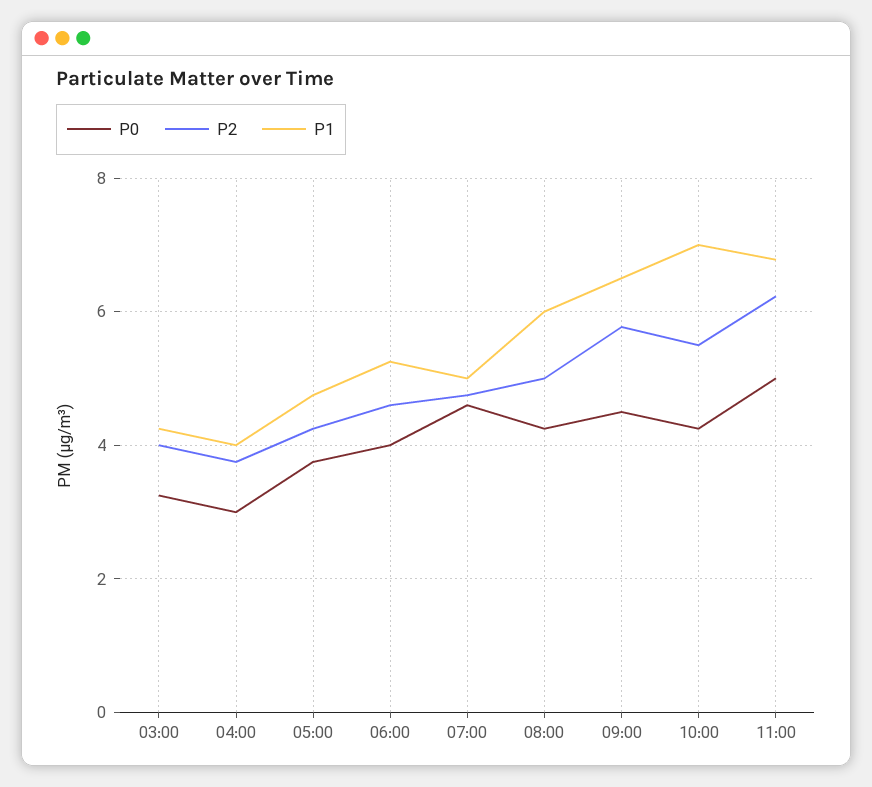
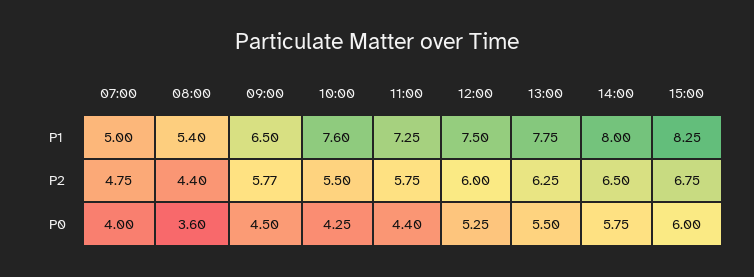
P0, 03:00: 3.2 -> none
P2, 03:00: 4 -> none
P1, 03:00: 4.2 -> none
P0, 04:00: 3 -> none
P2, 04:00: 3.8 -> none
P1, 04:00: 4 -> none
P0, 05:00: 3.8 -> none
P2, 05:00: 4.2 -> none
P1, 05:00: 4.8 -> none
P0, 06:00: 4 -> none
P2, 06:00: 4.6 -> none
P1, 06:00: 5.2 -> none
P0, 07:00: 4.6 -> 4
P0, 08:00: 4.2 -> 3.6
P2, 08:00: 5 -> 4.4
P1, 08:00: 6 -> 5.4
P1, 10:00: 7 -> 7.6
P0, 11:00: 5 -> 4.4
P2, 11:00: 6.2 -> 5.75
P1, 11:00: 6.8 -> 7.25
P1, 12:00: none -> 7.5
P1, 13:00: none -> 7.75
P1, 14:00: none -> 8
P1, 15:00: none -> 8.25
P2, 12:00: none -> 6
P2, 13:00: none -> 6.25
P2, 14:00: none -> 6.5
P2, 15:00: none -> 6.75
P0, 12:00: none -> 5.25
P0, 13:00: none -> 5.5
P0, 14:00: none -> 5.75
P0, 15:00: none -> 6

